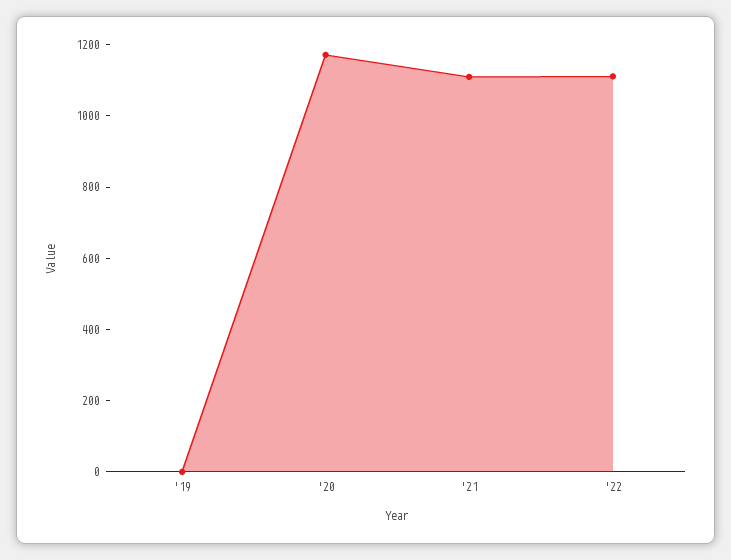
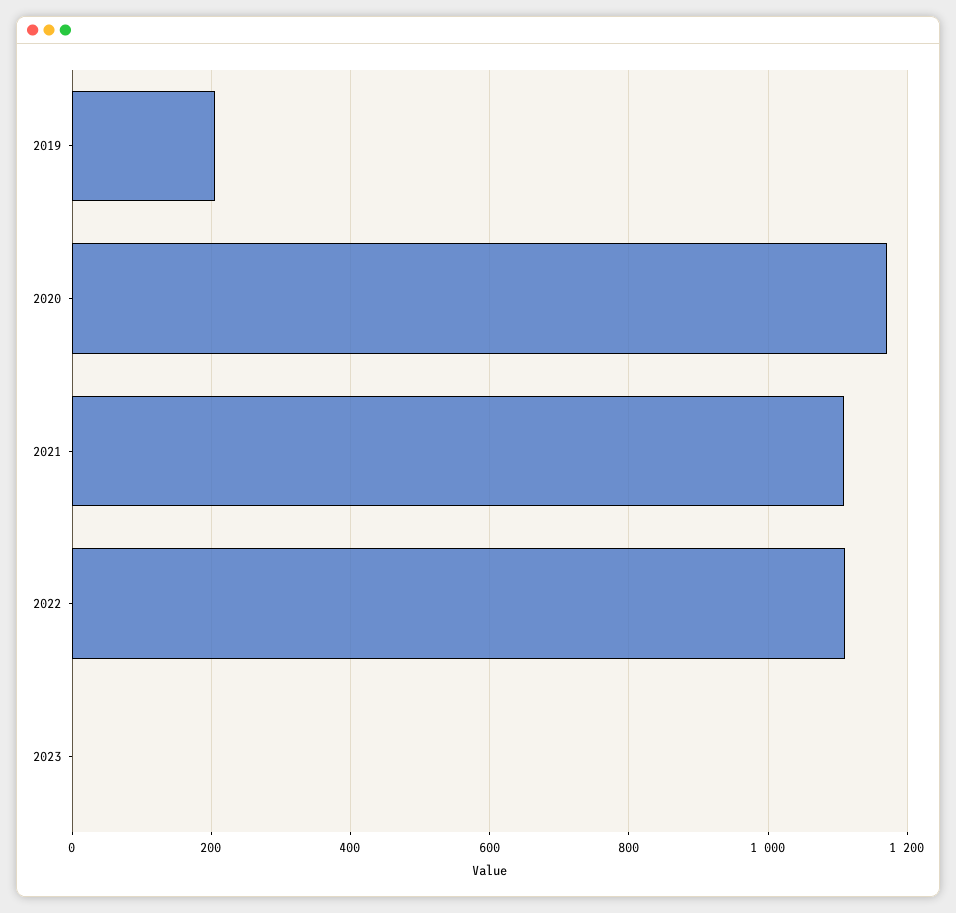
'19: 0 -> 200
2023: none -> 0

